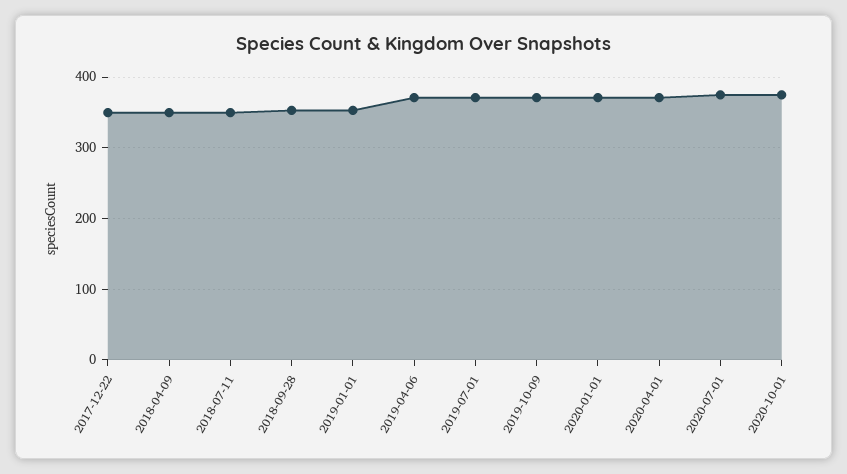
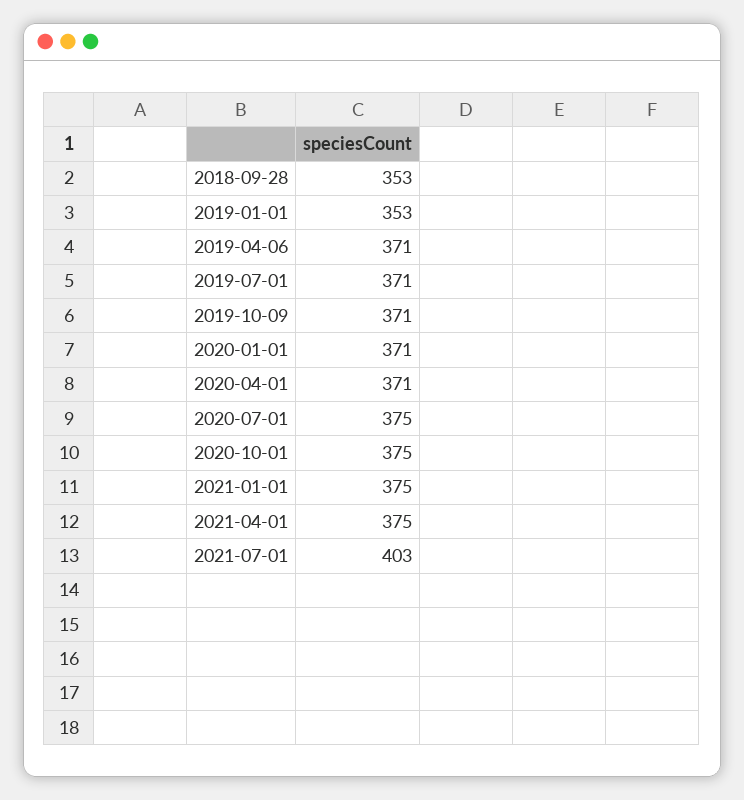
2017-12-22: 350 -> none
2018-04-09: 350 -> none
2018-07-11: 350 -> none
2021-01-01: none -> 375
2021-04-01: none -> 375
2021-07-01: none -> 403

